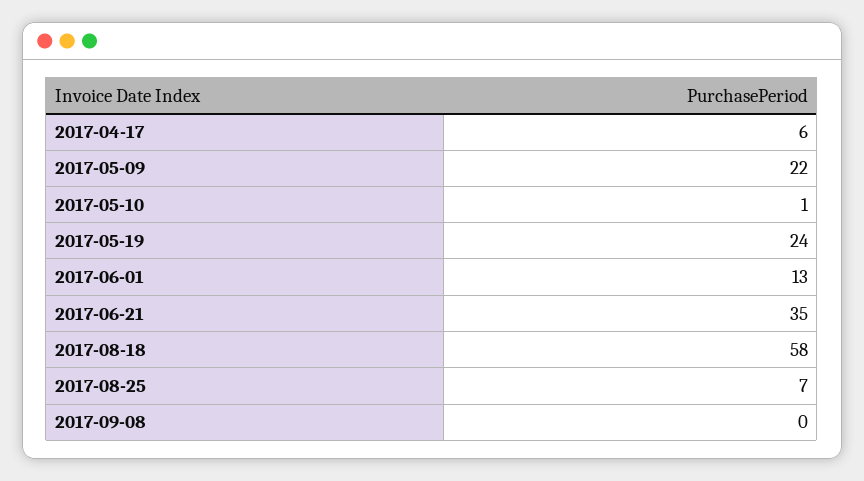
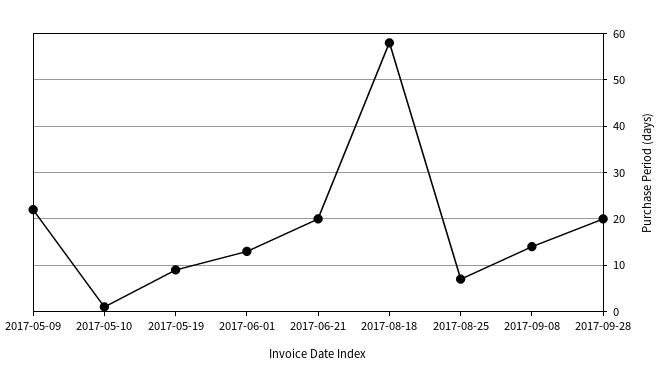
2017-04-17: 6 -> none
2017-05-19: 24 -> 10
2017-06-21: 35 -> 20
2017-09-08: 0 -> 15
2017-09-28: none -> 20

